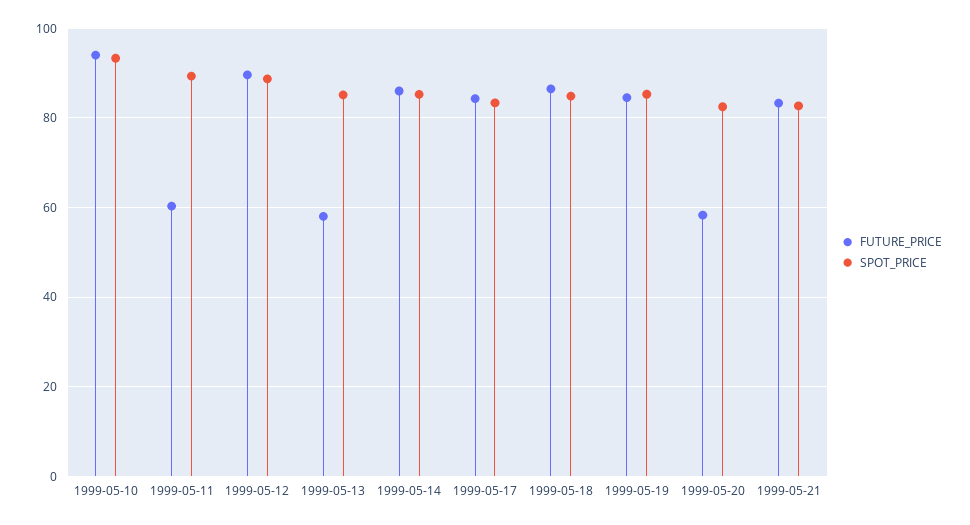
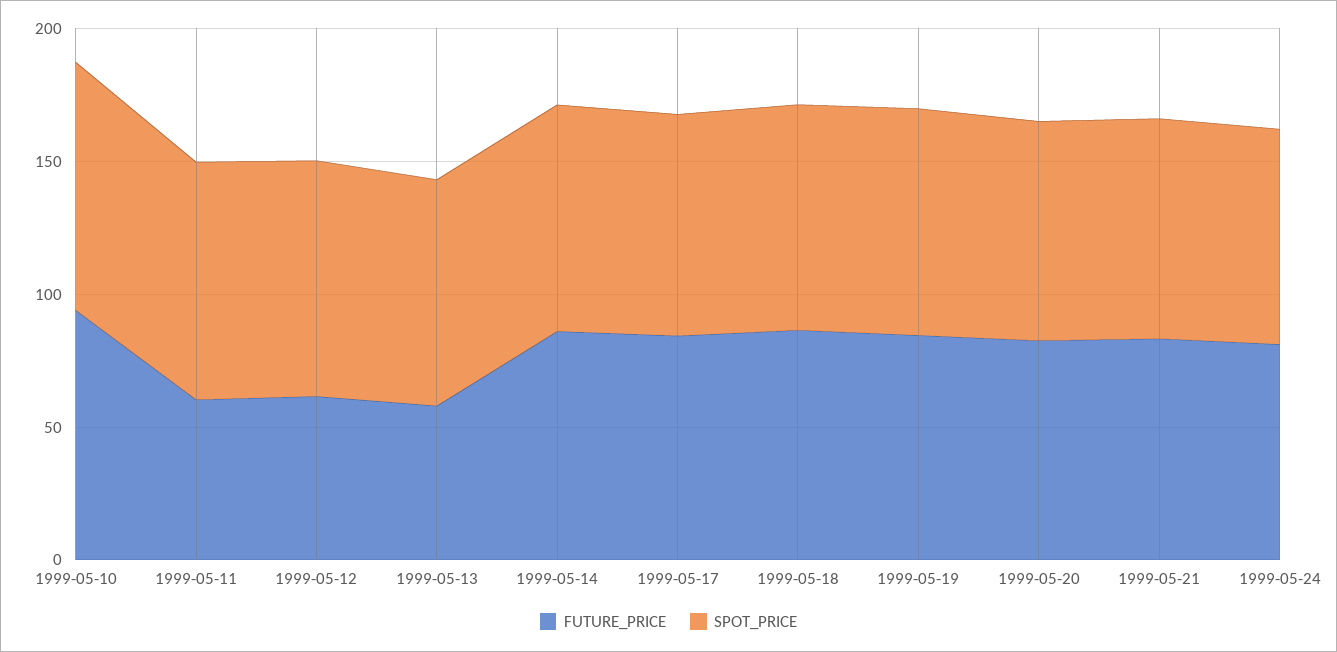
FUTURE_PRICE, 1999-05-12: 90 -> 60
FUTURE_PRICE, 1999-05-20: 58 -> 80
FUTURE_PRICE, 1999-05-24: none -> 80
SPOT_PRICE, 1999-05-24: none -> 80

